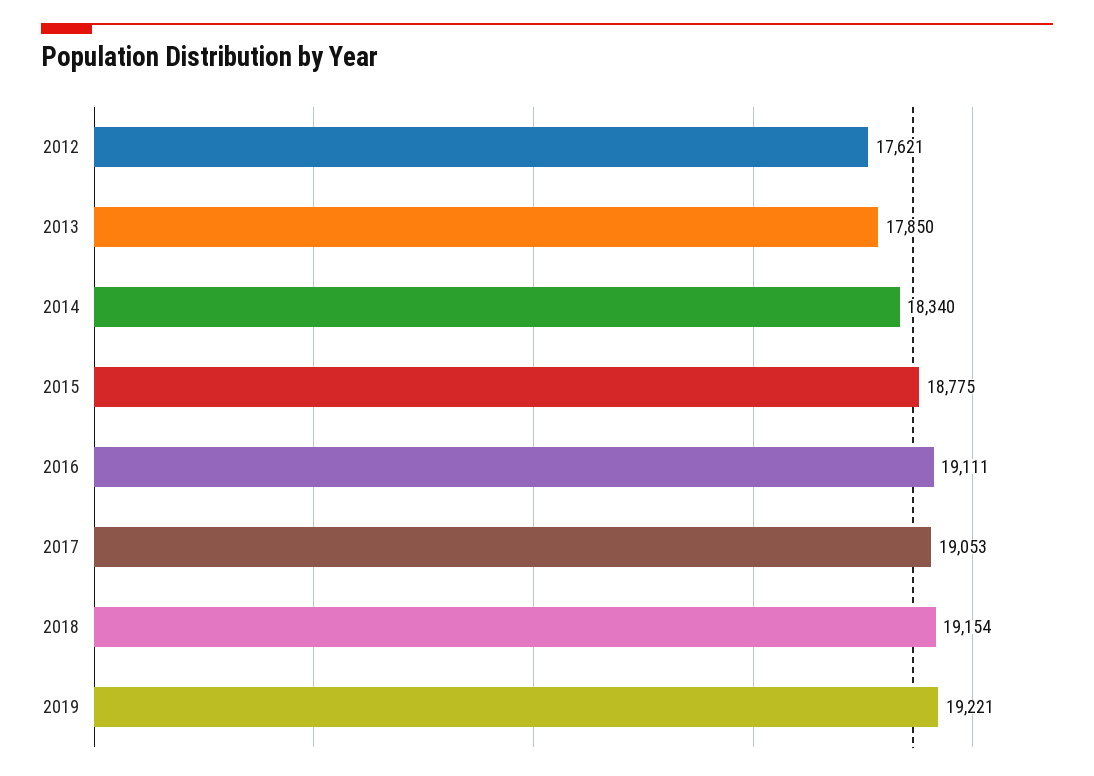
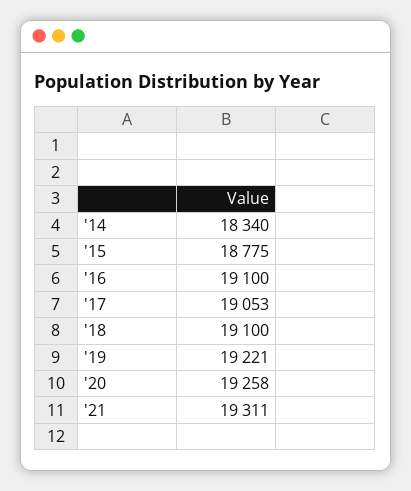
2012: 17621 -> none
2013: 17850 -> none
2016: 19111 -> 19100
2018: 19154 -> 19100
'20: none -> 19258
'21: none -> 19311

